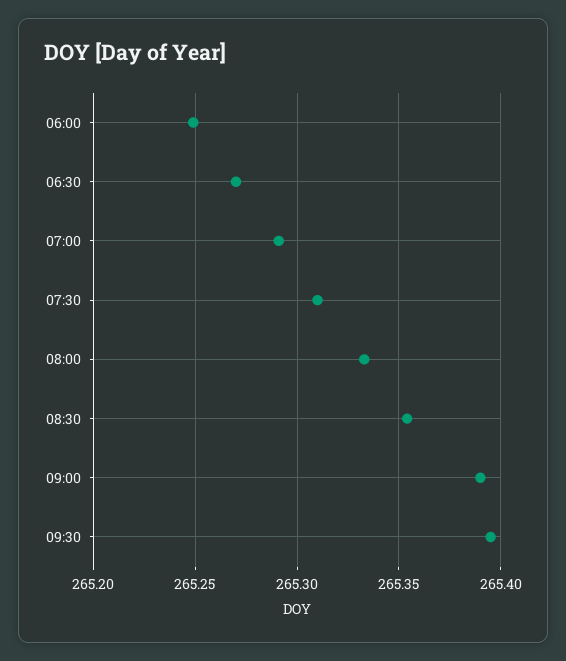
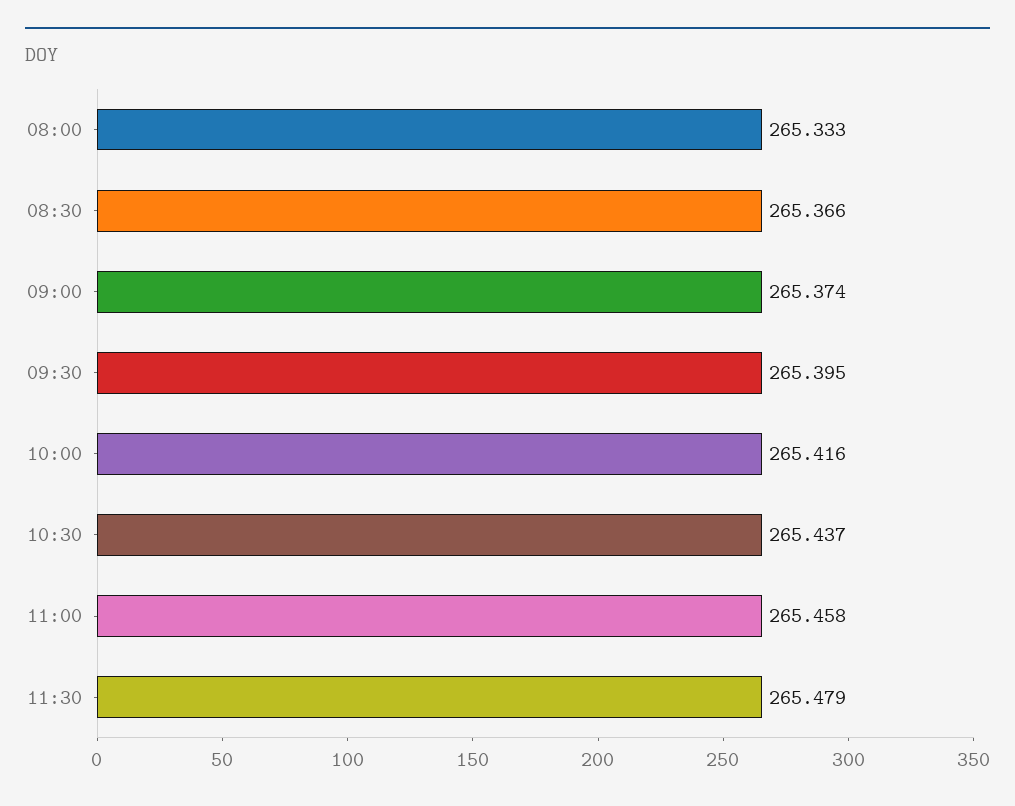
06:00: 265.25 -> none
06:30: 265.27 -> none
07:00: 265.29 -> none
07:30: 265.31 -> none
08:30: 265.355 -> 265.366
09:00: 265.39 -> 265.374
10:00: none -> 265.416
10:30: none -> 265.437
11:00: none -> 265.458
11:30: none -> 265.479

